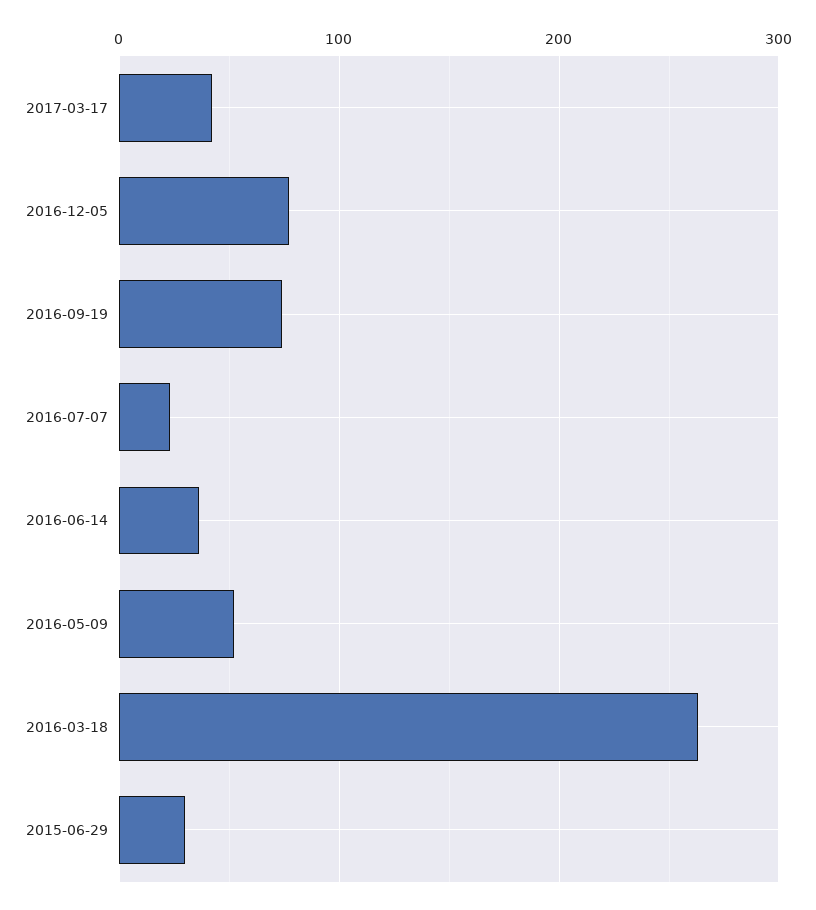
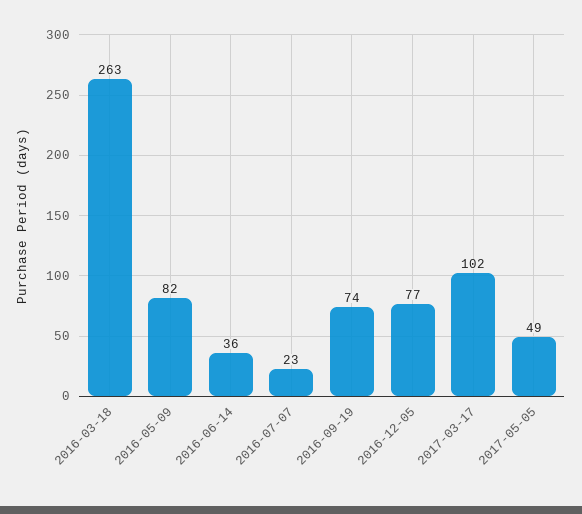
2017-03-17: 40 -> 102
2016-05-09: 50 -> 82
2015-06-29: 30 -> none
2017-05-05: none -> 49

